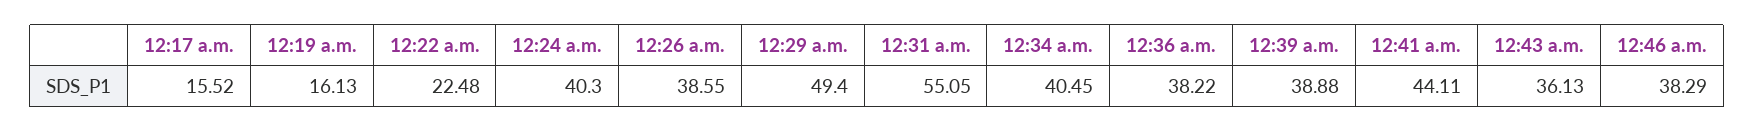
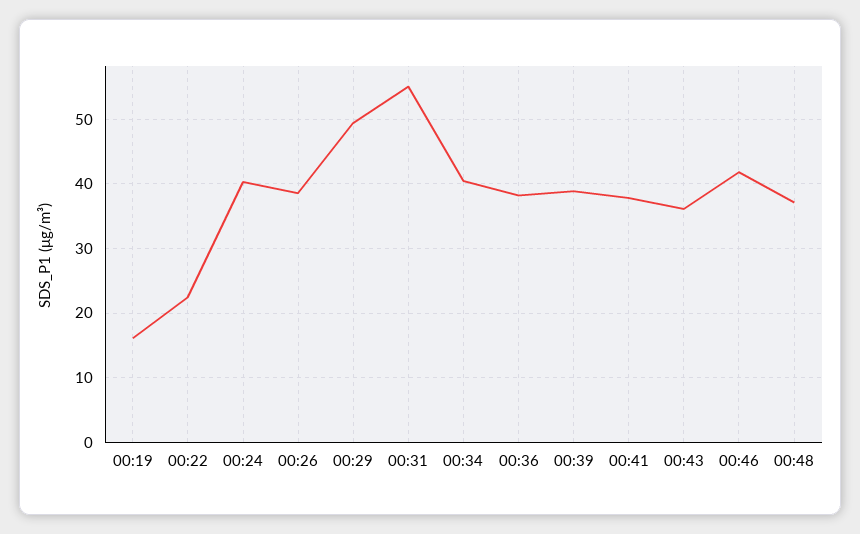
12:17 a.m.: 15.52 -> none
12:41 a.m.: 44.11 -> 38
12:46 a.m.: 38.29 -> 42
00:48: none -> 37

